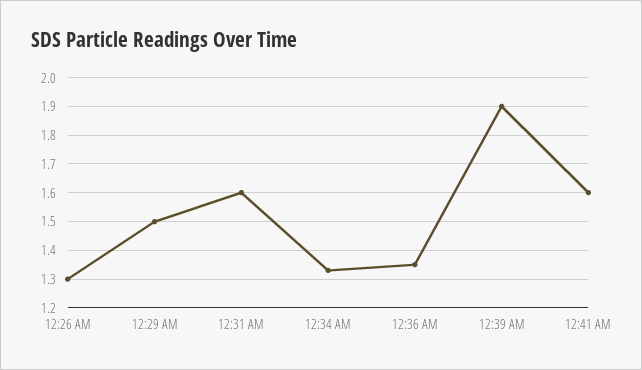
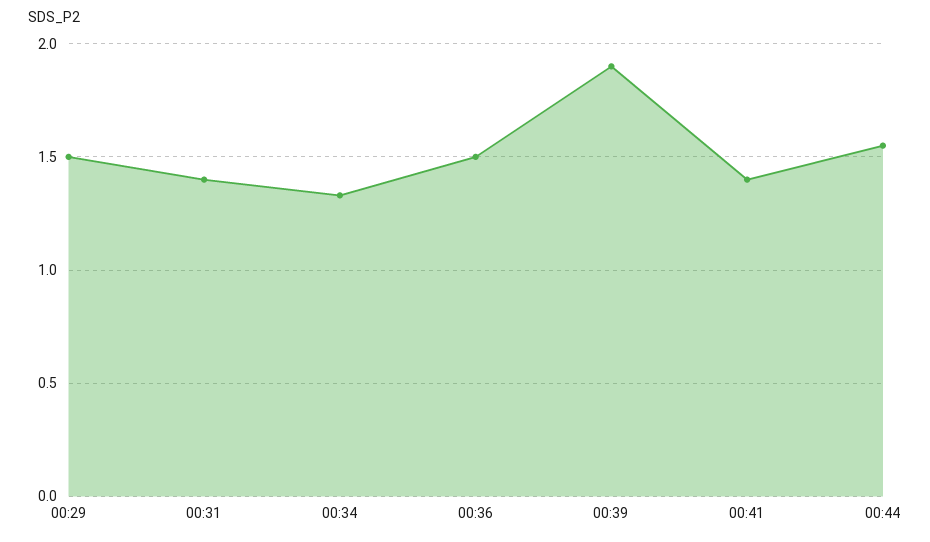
12:26 AM: 1.3 -> none
12:31 AM: 1.6 -> 1.4
12:36 AM: 1.35 -> 1.5
12:41 AM: 1.6 -> 1.4
00:44: none -> 1.55

